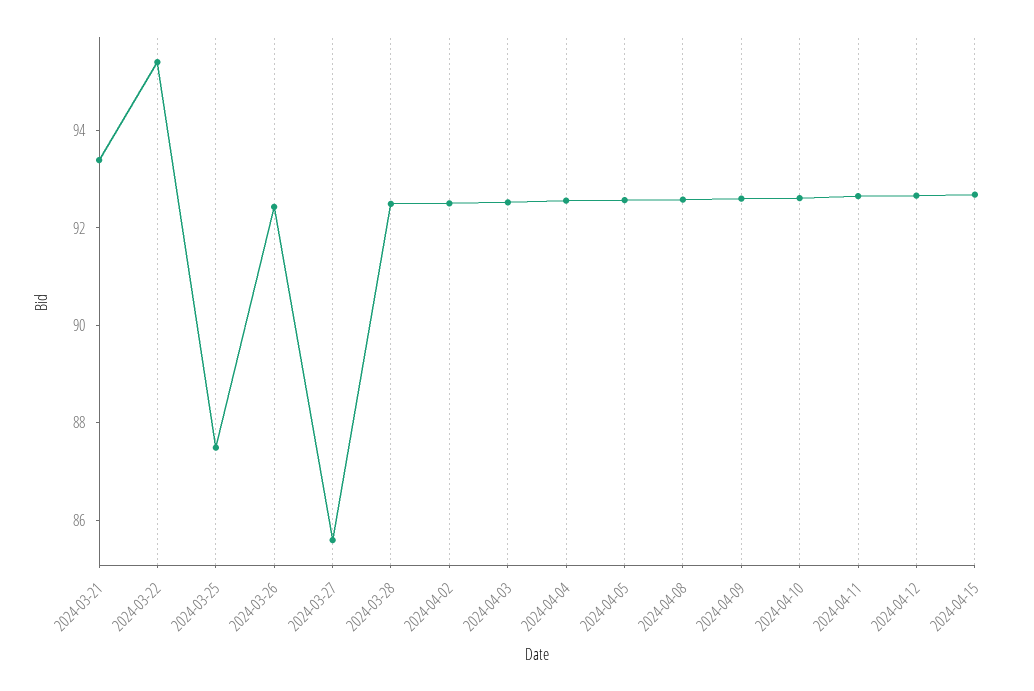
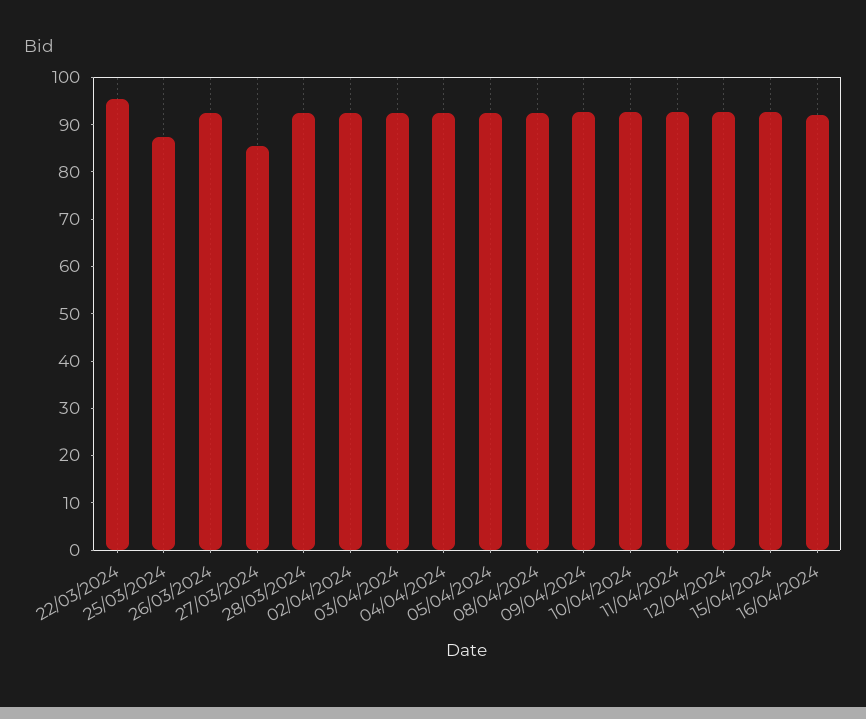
2024-03-21: 93.5 -> none
16/04/2024: none -> 92

